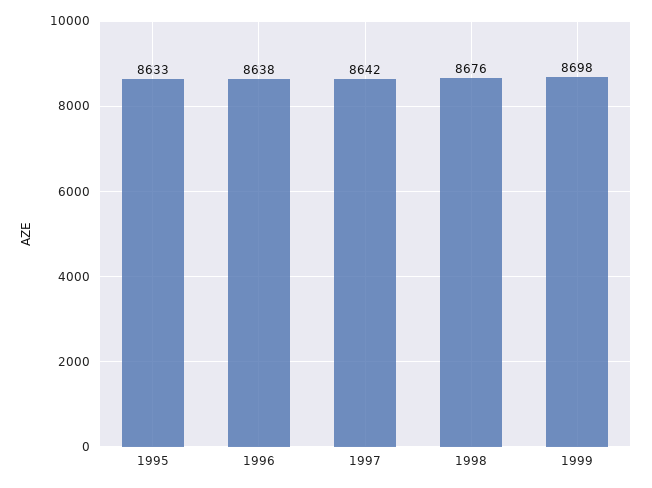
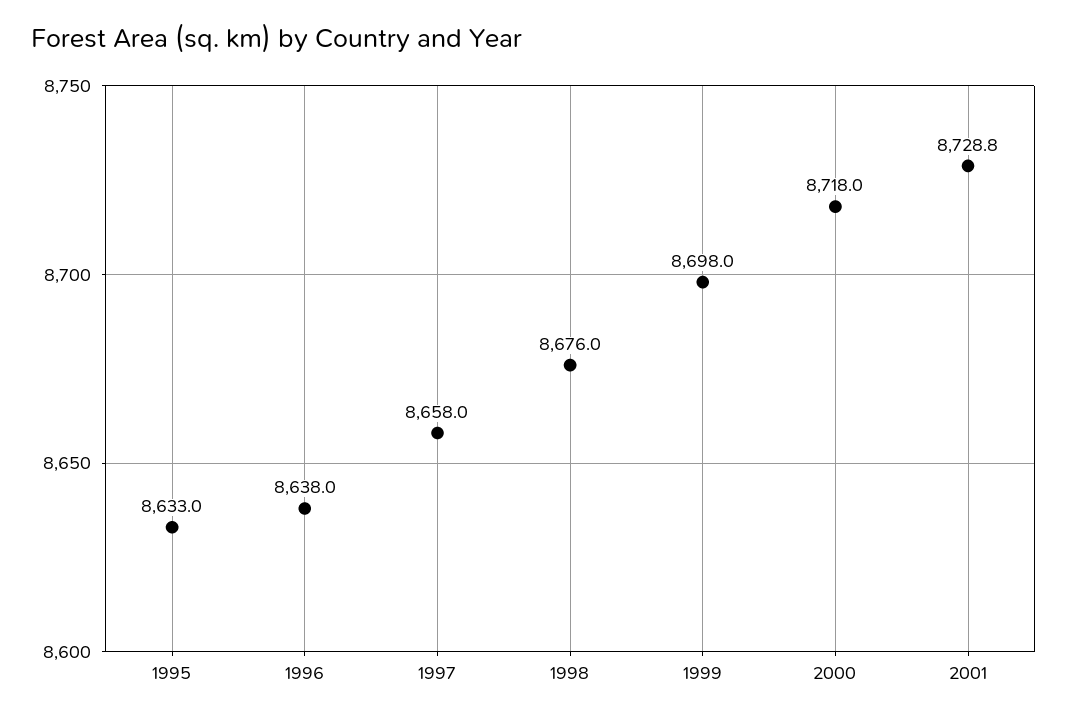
1997: 8642 -> 8658
2000: none -> 8718
2001: none -> 8728.8

